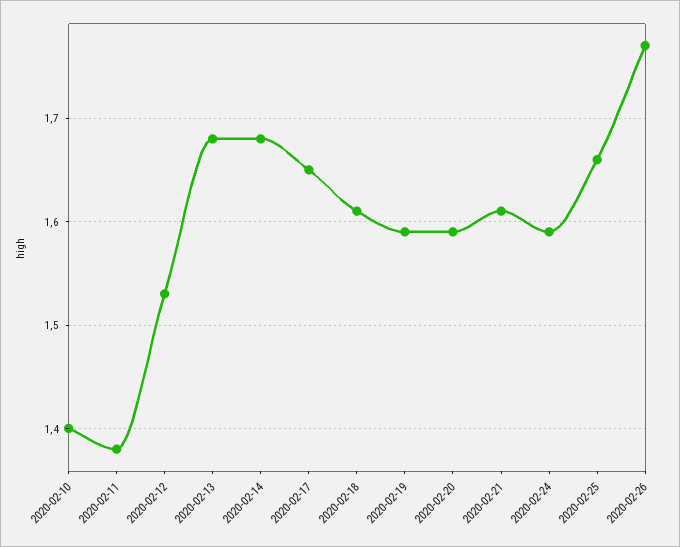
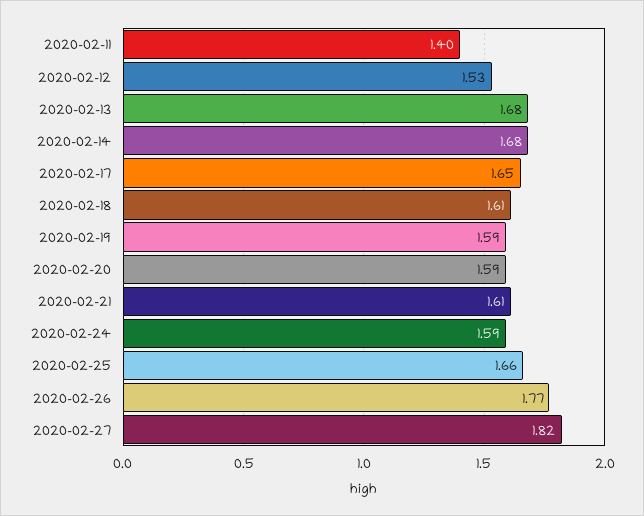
2020-02-10: 1.4 -> none
2020-02-11: 1.38 -> 1.4
2020-02-27: none -> 1.82

